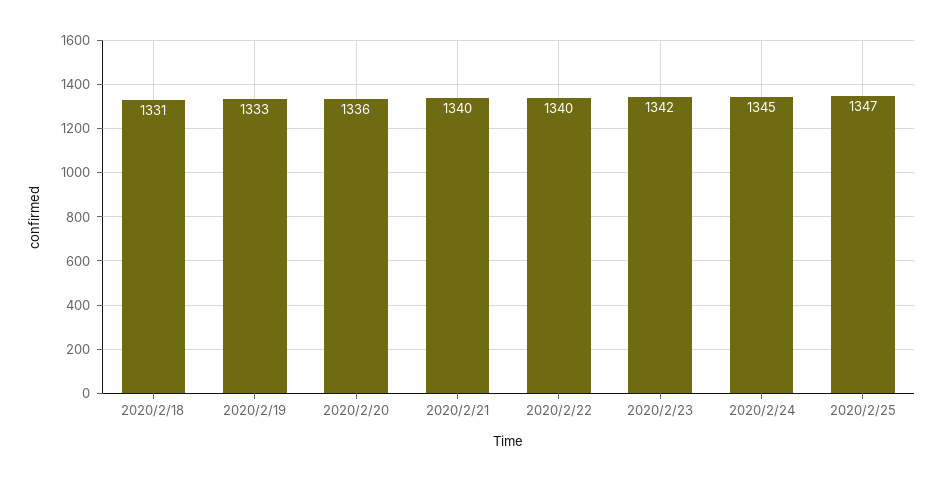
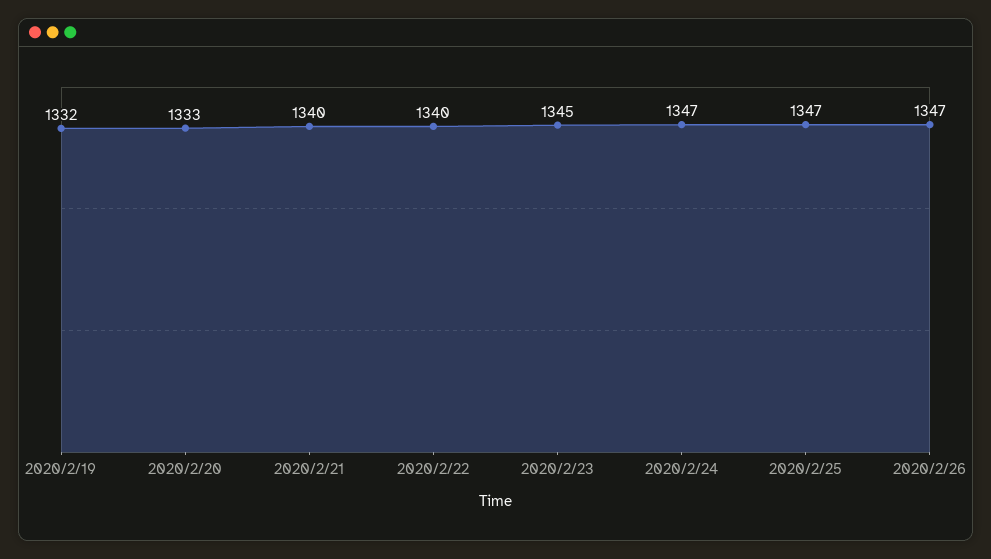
2020/2/18: 1331 -> none
2020/2/19: 1333 -> 1332
2020/2/20: 1336 -> 1333
2020/2/23: 1342 -> 1345
2020/2/24: 1345 -> 1347
2020/2/26: none -> 1347

